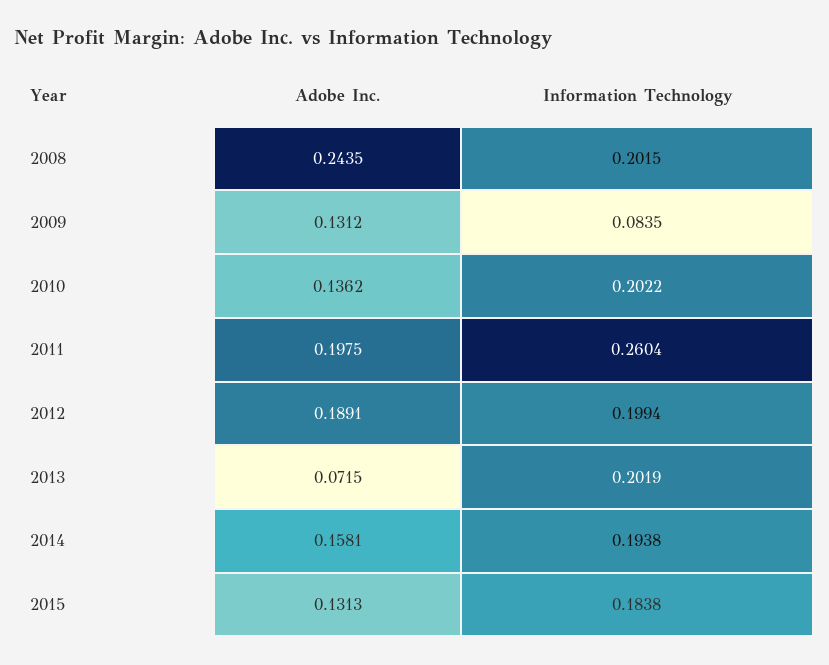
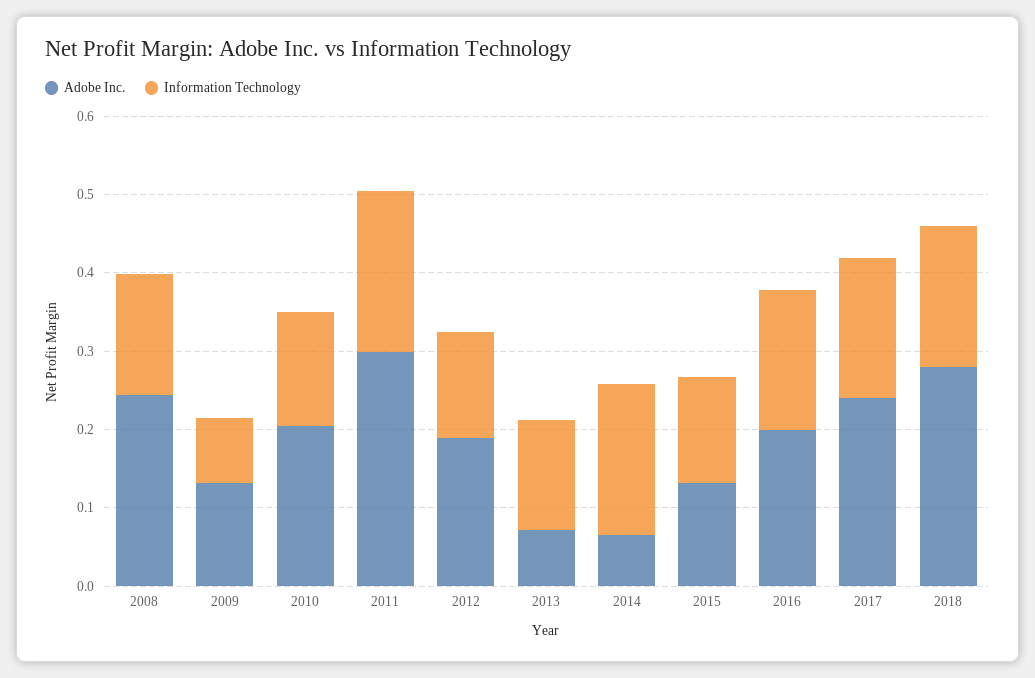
Information Technology, 2008: 0.2015 -> 0.16
Adobe Inc., 2010: 0.1362 -> 0.2
Information Technology, 2010: 0.2022 -> 0.14
Adobe Inc., 2011: 0.1975 -> 0.3
Information Technology, 2011: 0.2604 -> 0.2
Information Technology, 2012: 0.1994 -> 0.14
Information Technology, 2013: 0.2019 -> 0.14
Adobe Inc., 2014: 0.1581 -> 0.06
Information Technology, 2015: 0.1838 -> 0.14
Adobe Inc., 2016: none -> 0.2
Information Technology, 2016: none -> 0.18
Adobe Inc., 2017: none -> 0.24
Information Technology, 2017: none -> 0.18
Adobe Inc., 2018: none -> 0.28
Information Technology, 2018: none -> 0.18

